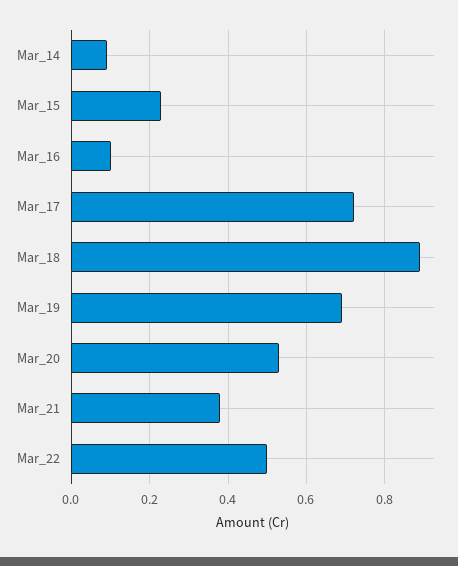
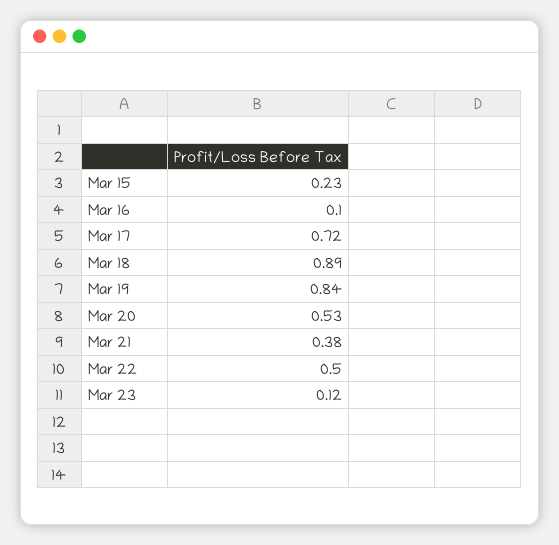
Mar_14: 0.1 -> none
Mar_19: 0.7 -> 0.84
Mar 23: none -> 0.12

